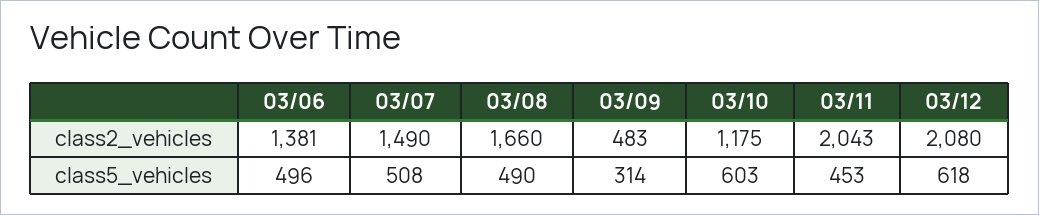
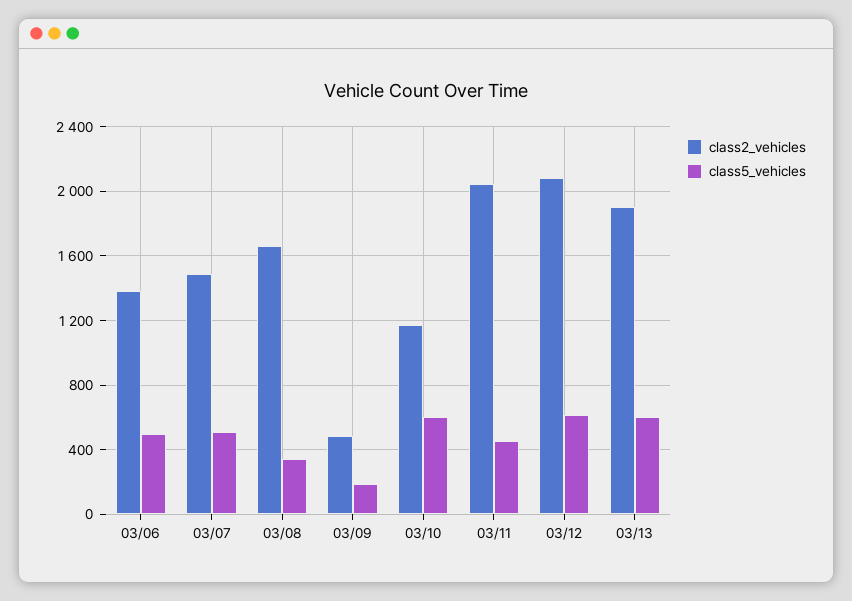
class5_vehicles, 03/08: 490 -> 350
class5_vehicles, 03/09: 314 -> 200
class2_vehicles, 03/13: none -> 1900
class5_vehicles, 03/13: none -> 600

